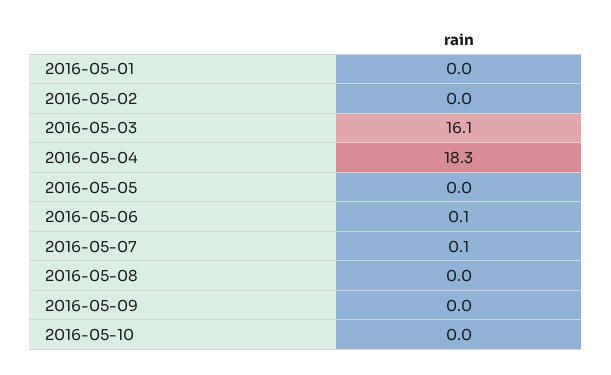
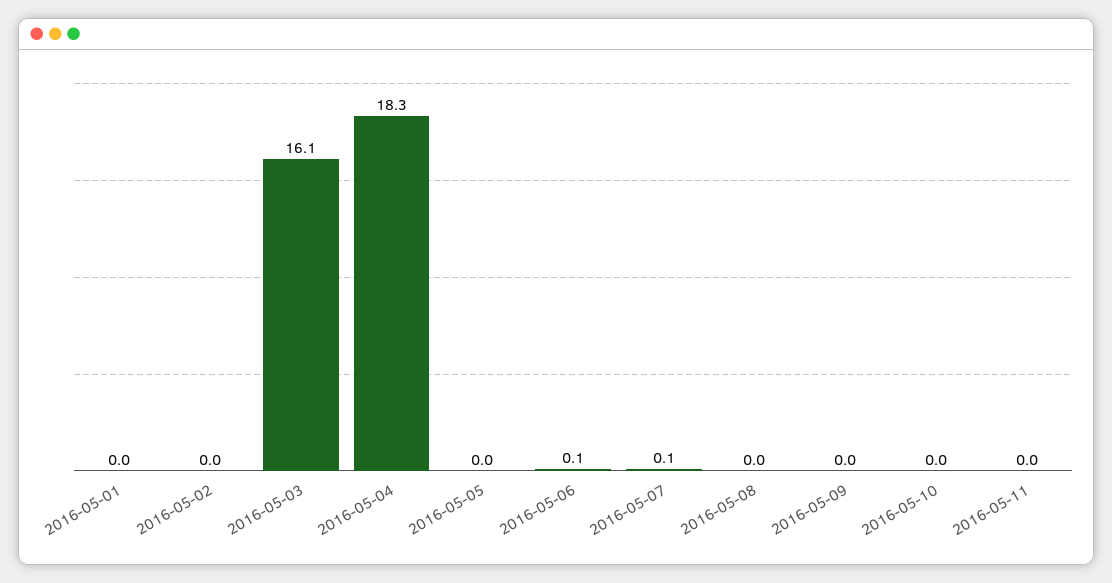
2016-05-11: none -> 0

